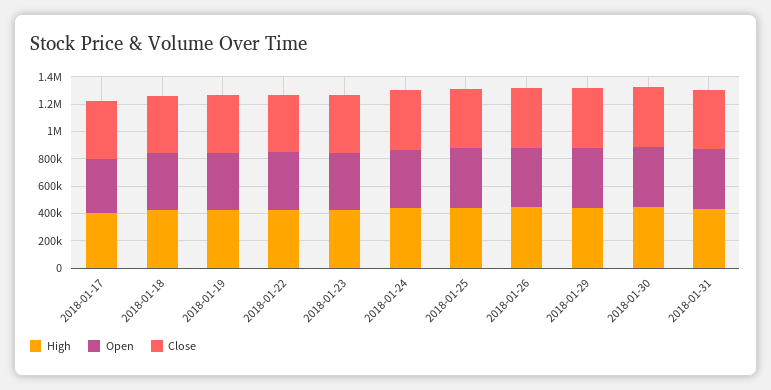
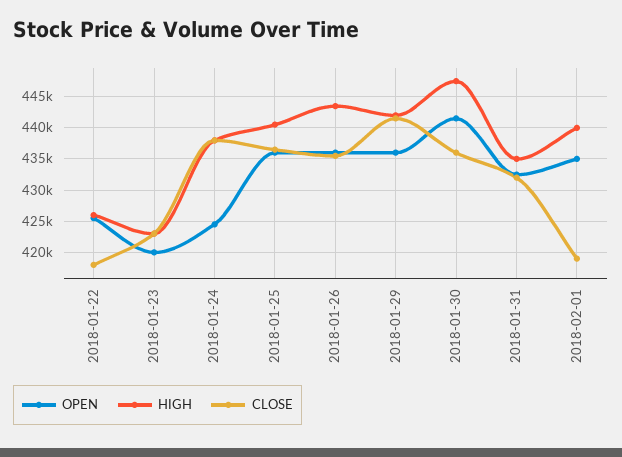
High, 2018-01-17: 400000 -> none
Open, 2018-01-17: 400000 -> none
Close, 2018-01-17: 400000 -> none
High, 2018-01-18: 400000 -> none
Open, 2018-01-18: 400000 -> none
Close, 2018-01-18: 400000 -> none
High, 2018-01-19: 400000 -> none
Open, 2018-01-19: 400000 -> none
Close, 2018-01-19: 400000 -> none
Open, 2018-02-01: none -> 435000
High, 2018-02-01: none -> 440000
Close, 2018-02-01: none -> 419000

